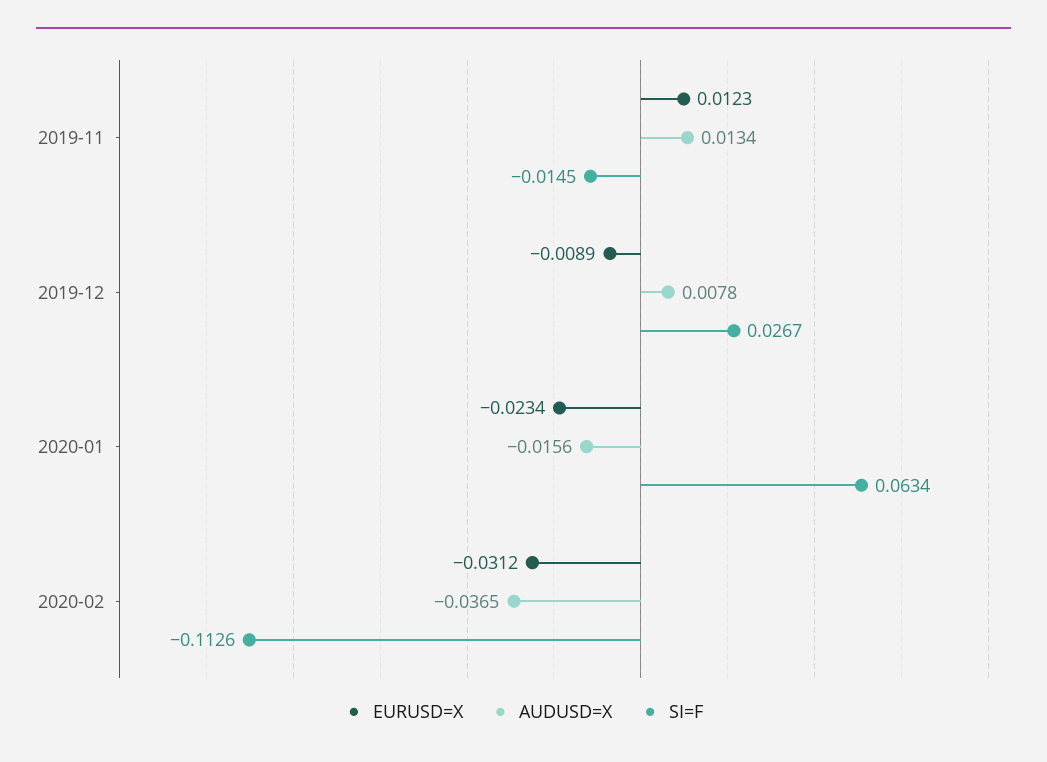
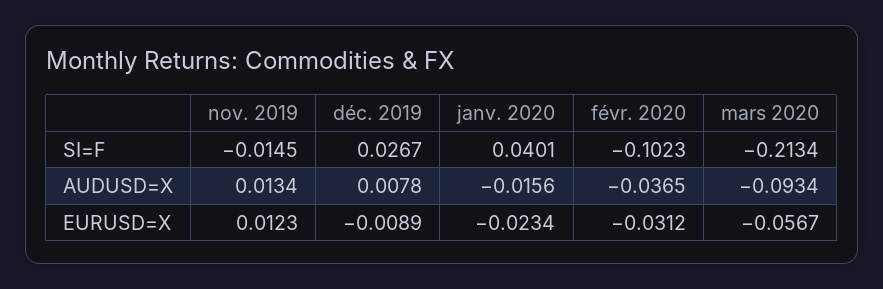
SI=F, 2020-01: 0.0634 -> 0.0401
SI=F, 2020-02: -0.1126 -> -0.1023
SI=F, mars 2020: none -> -0.2134
AUDUSD=X, mars 2020: none -> -0.0934
EURUSD=X, mars 2020: none -> -0.0567

